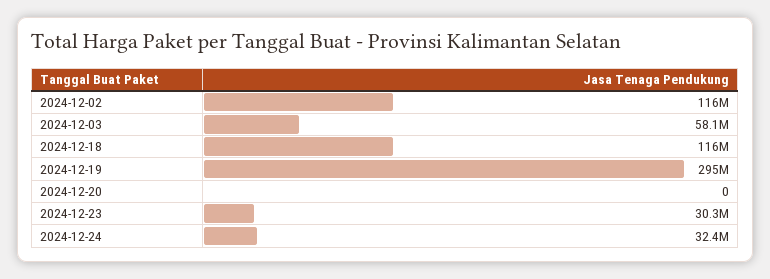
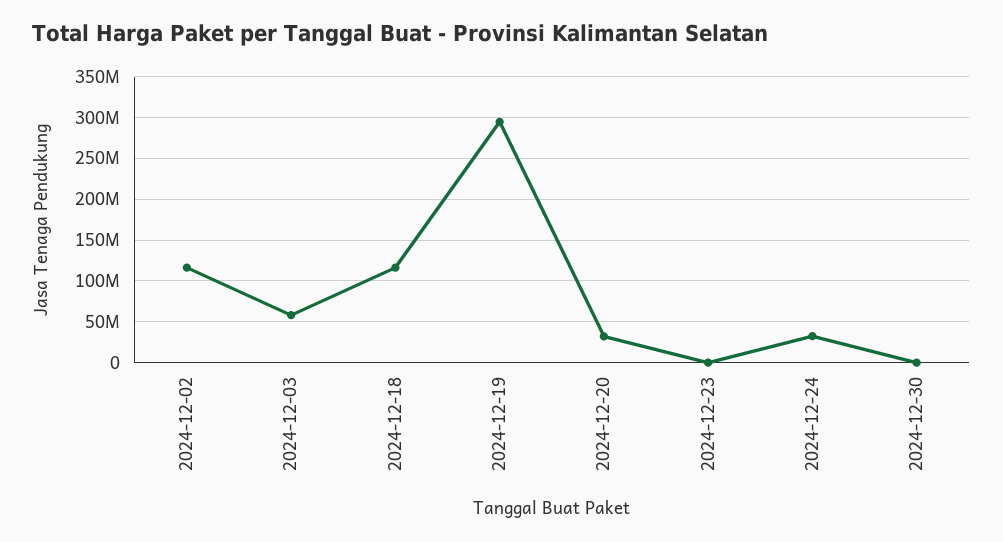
2024-12-20: 0 -> 30000000
2024-12-23: 30300000 -> 0
2024-12-30: none -> 0

